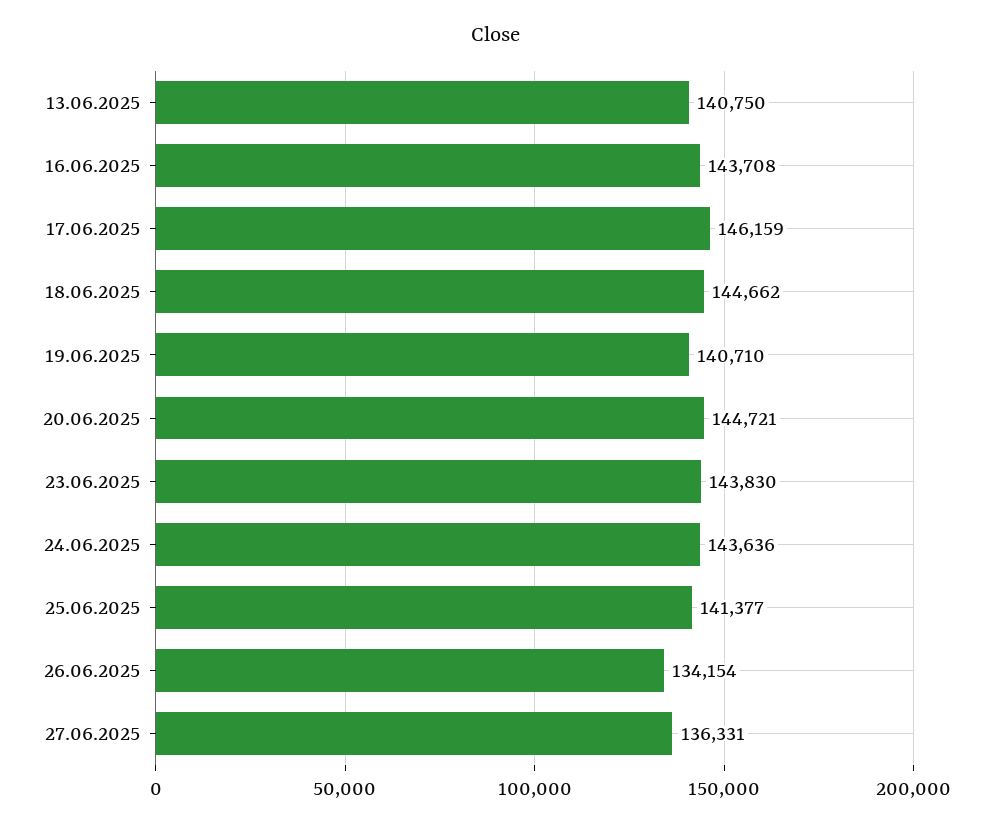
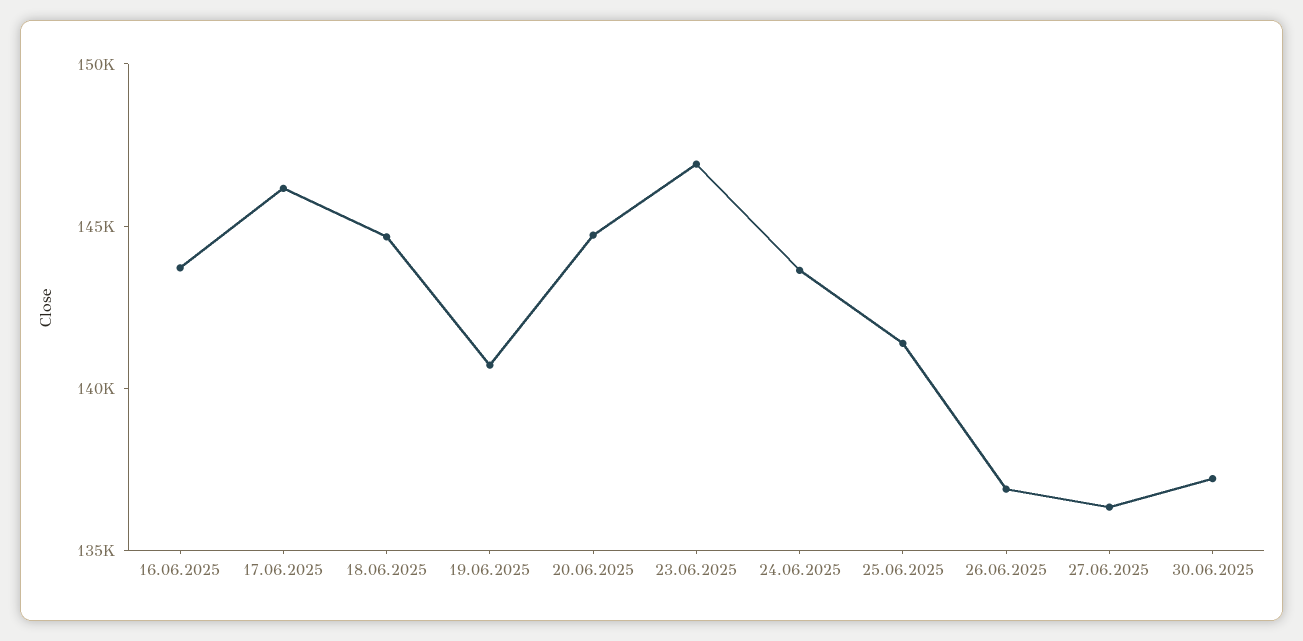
13.06.2025: 140750 -> none
23.06.2025: 143830 -> 147000
26.06.2025: 134154 -> 137000
30.06.2025: none -> 137000

